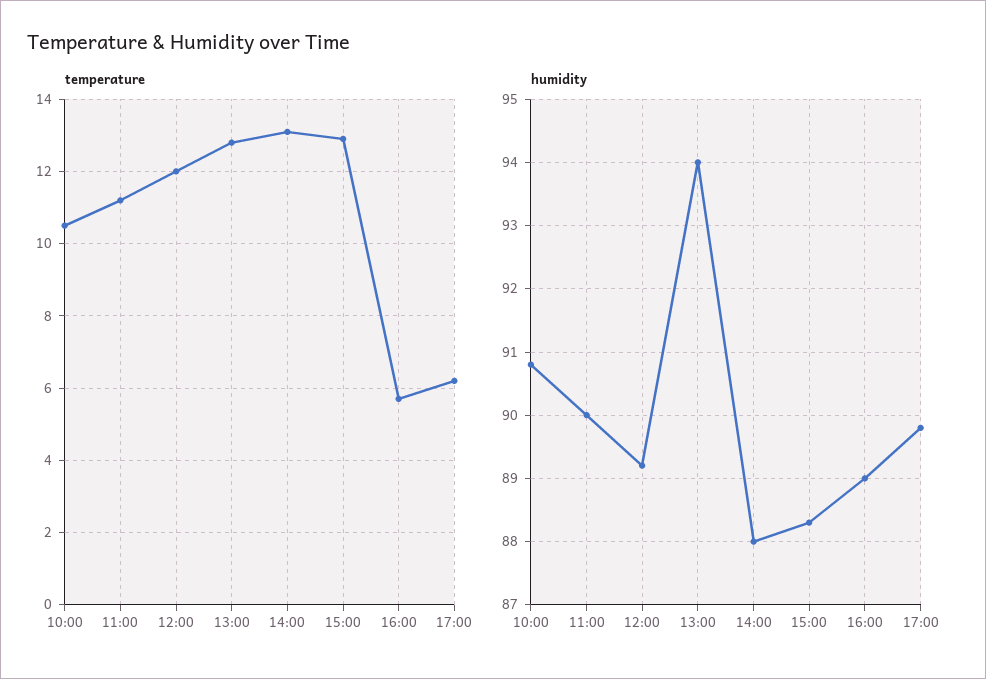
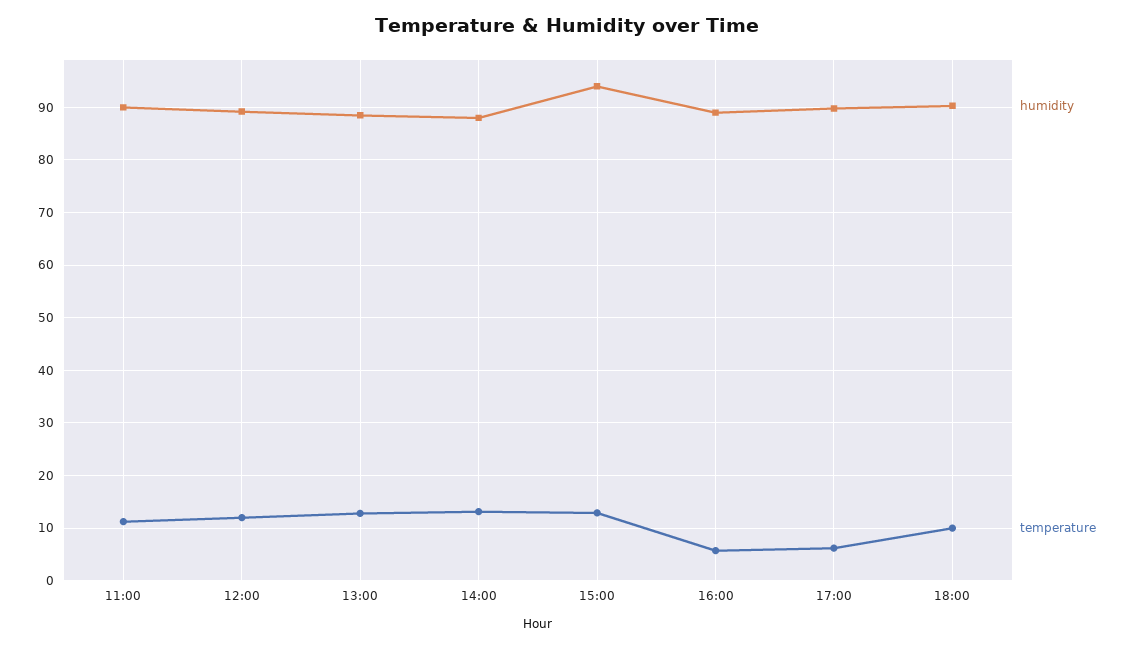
temperature, 10:00: 10.5 -> none
humidity, 10:00: 90.8 -> none
humidity, 13:00: 94 -> 88
humidity, 15:00: 88.3 -> 94
humidity, 18:00: none -> 90
temperature, 18:00: none -> 10

